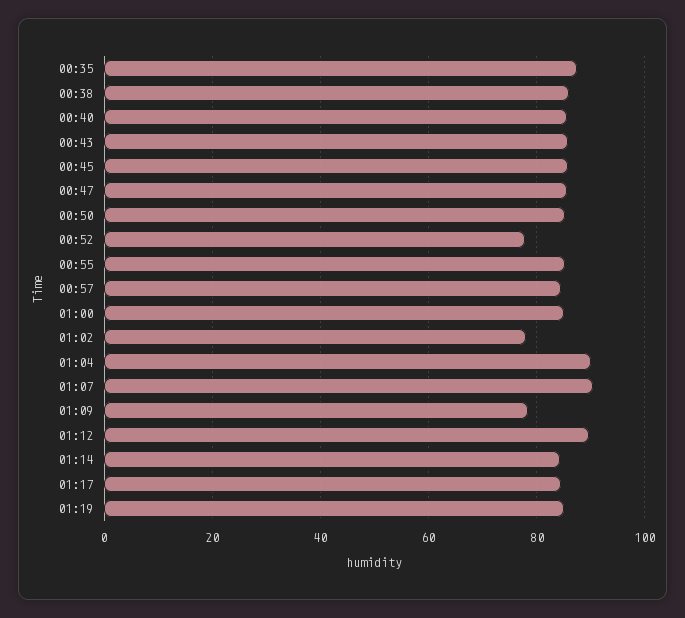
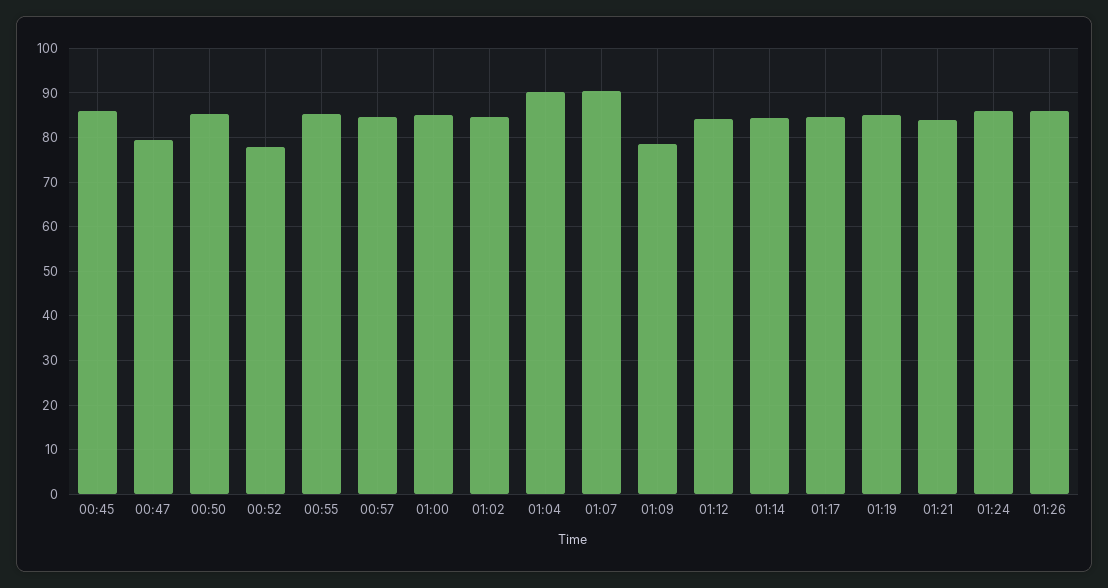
00:35: 88 -> none
00:38: 86 -> none
00:40: 86 -> none
00:43: 86 -> none
00:47: 86 -> 80
01:02: 78 -> 84
01:12: 90 -> 84
01:21: none -> 84
01:24: none -> 86
01:26: none -> 86

